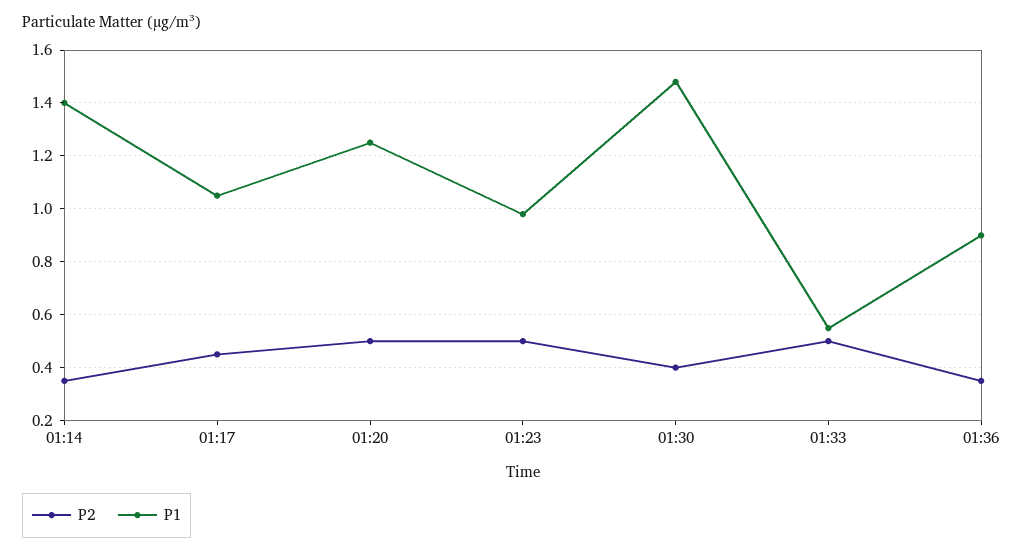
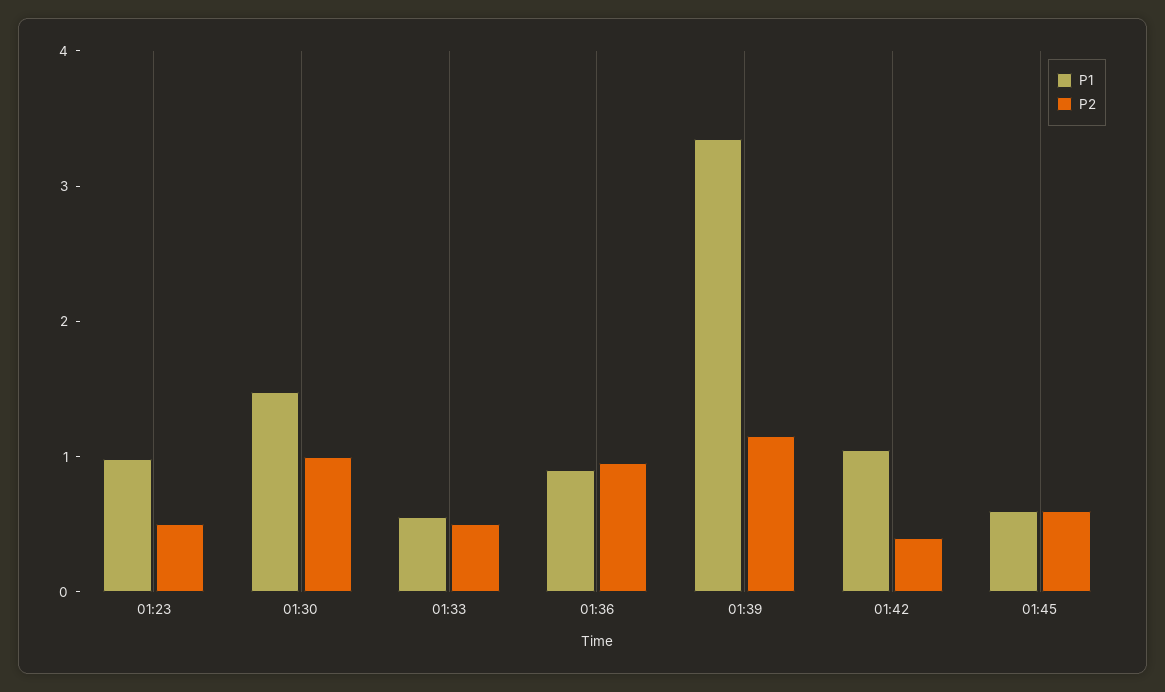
P2, 01:14: 0.35 -> none
P1, 01:14: 1.4 -> none
P2, 01:17: 0.45 -> none
P1, 01:17: 1.05 -> none
P2, 01:20: 0.5 -> none
P1, 01:20: 1.25 -> none
P2, 01:30: 0.4 -> 1
P2, 01:36: 0.35 -> 1
P1, 01:39: none -> 3.4
P2, 01:39: none -> 1.2
P1, 01:42: none -> 1
P2, 01:42: none -> 0.4
P1, 01:45: none -> 0.6
P2, 01:45: none -> 0.6

